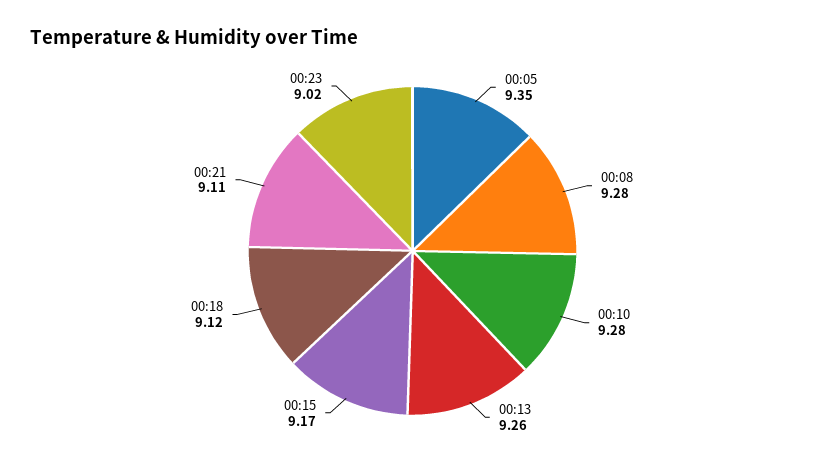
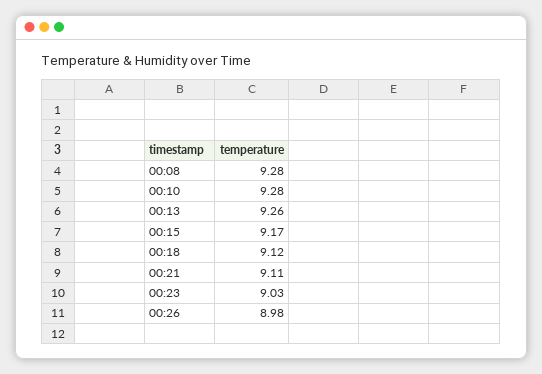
00:05: 9.35 -> none
00:23: 9.02 -> 9.03
00:26: none -> 8.98

